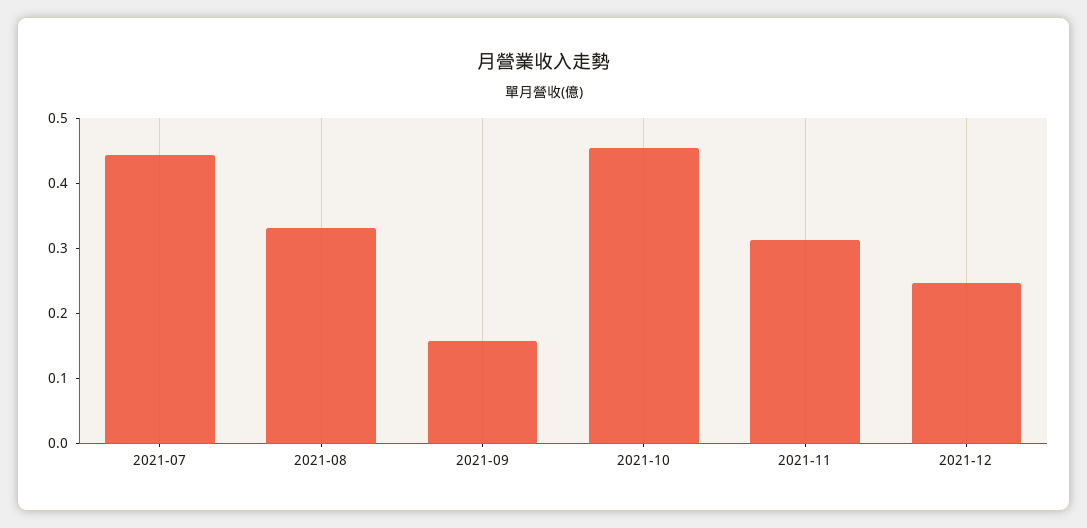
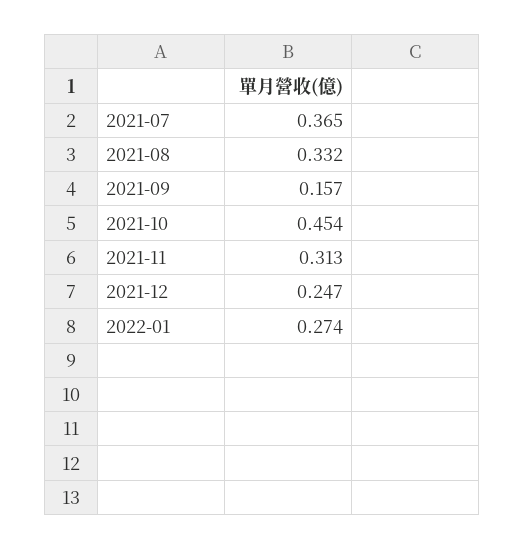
2021-07: 0.44 -> 0.365
2022-01: none -> 0.274

